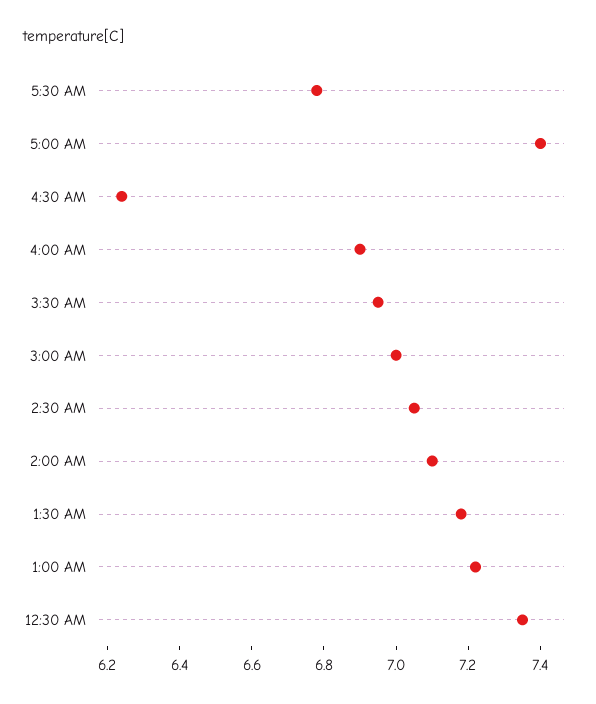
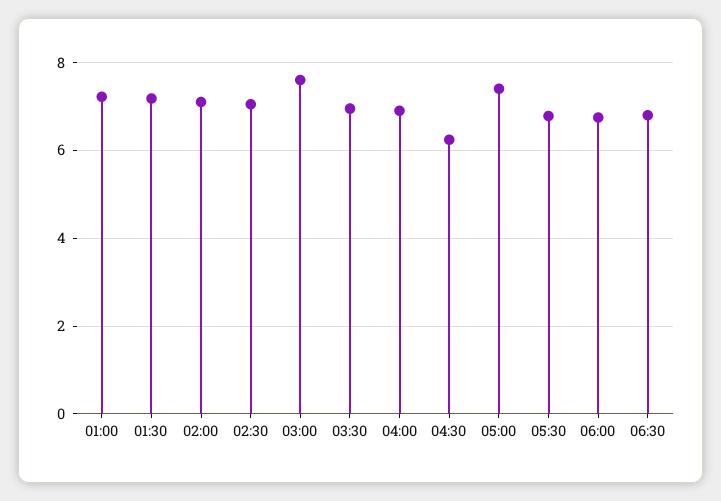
3:00 AM: 7 -> 7.6
12:30 AM: 7.35 -> none
06:00: none -> 6.8
06:30: none -> 6.8

